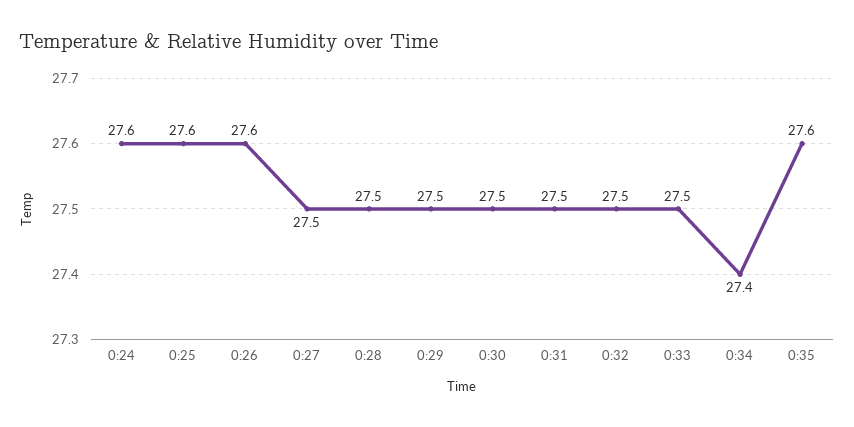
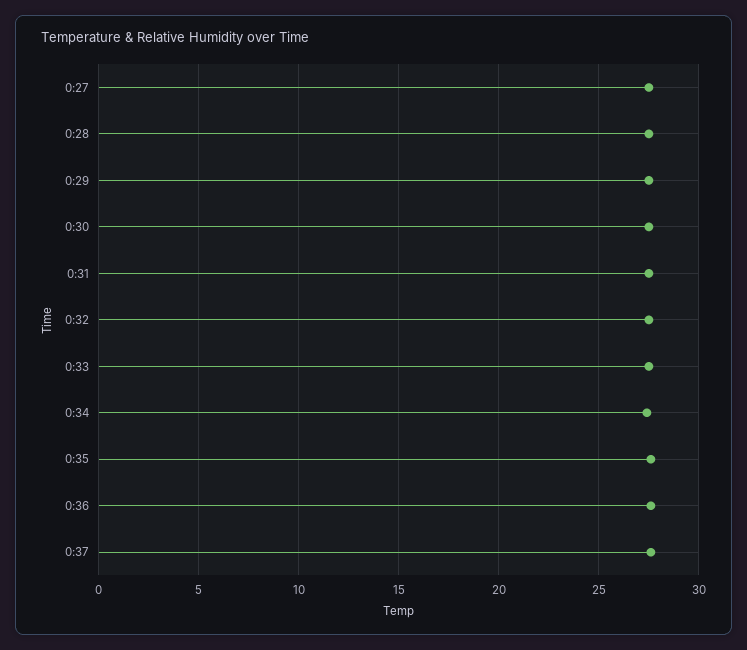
0:24: 27.6 -> none
0:25: 27.6 -> none
0:26: 27.6 -> none
0:36: none -> 27.5
0:37: none -> 27.5

